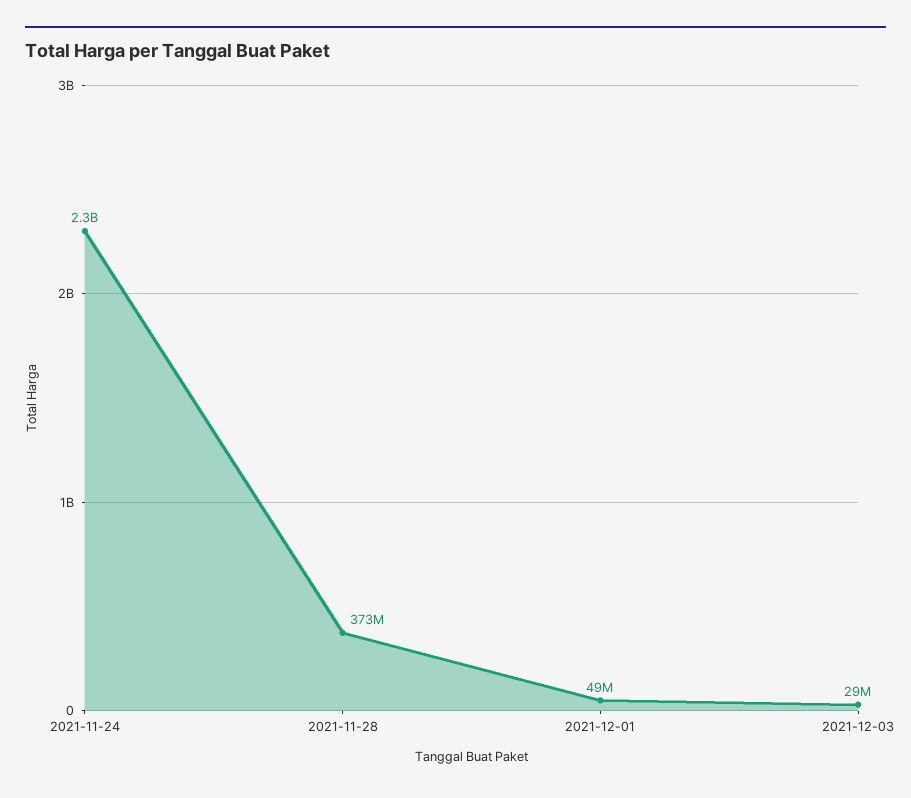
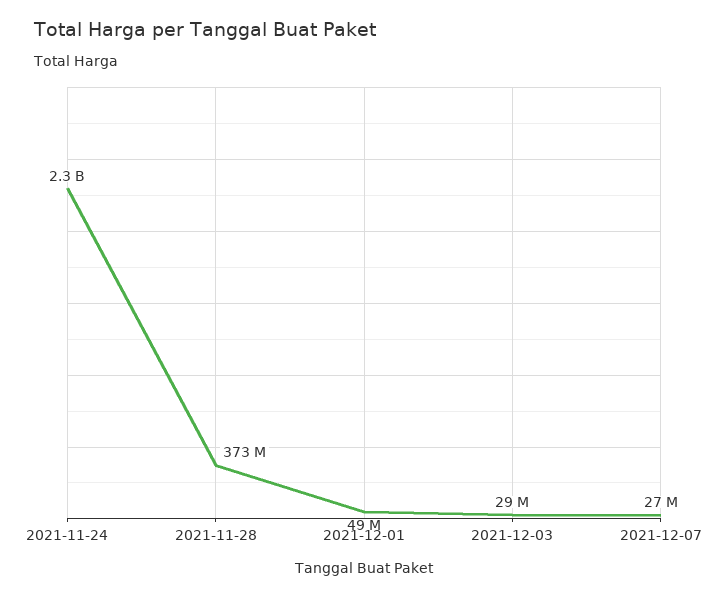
2021-12-07: none -> 27000000

